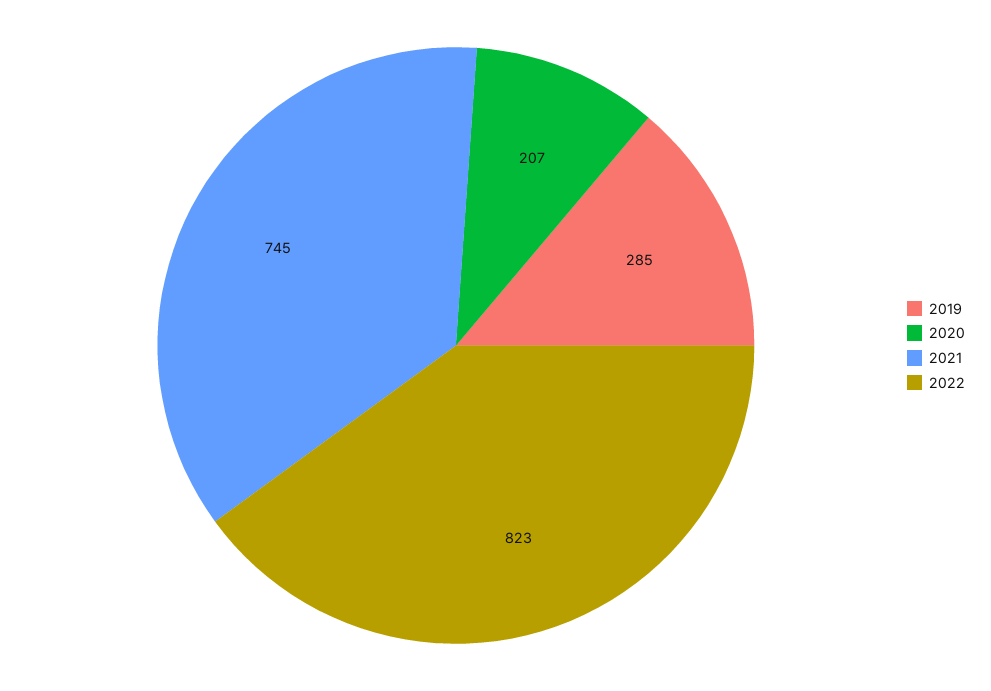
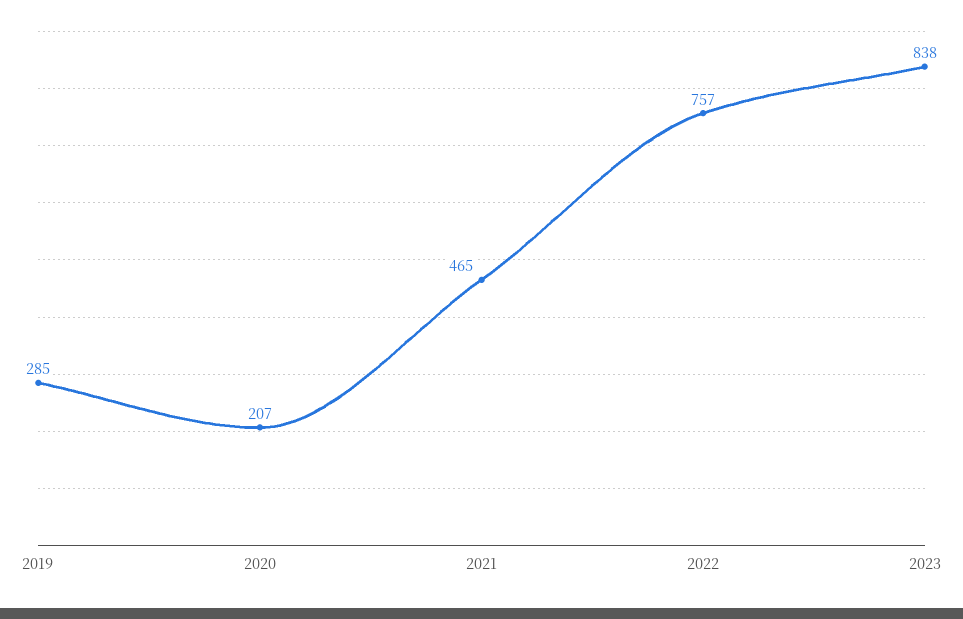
2021: 745 -> 465
2022: 823 -> 757
2023: none -> 838

